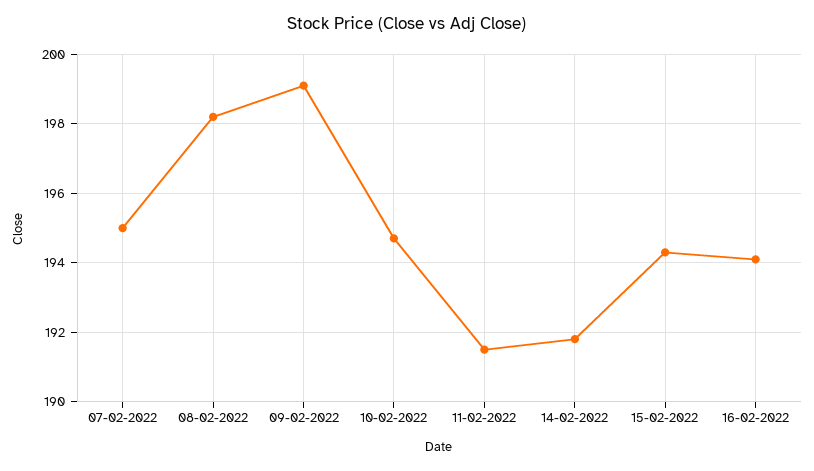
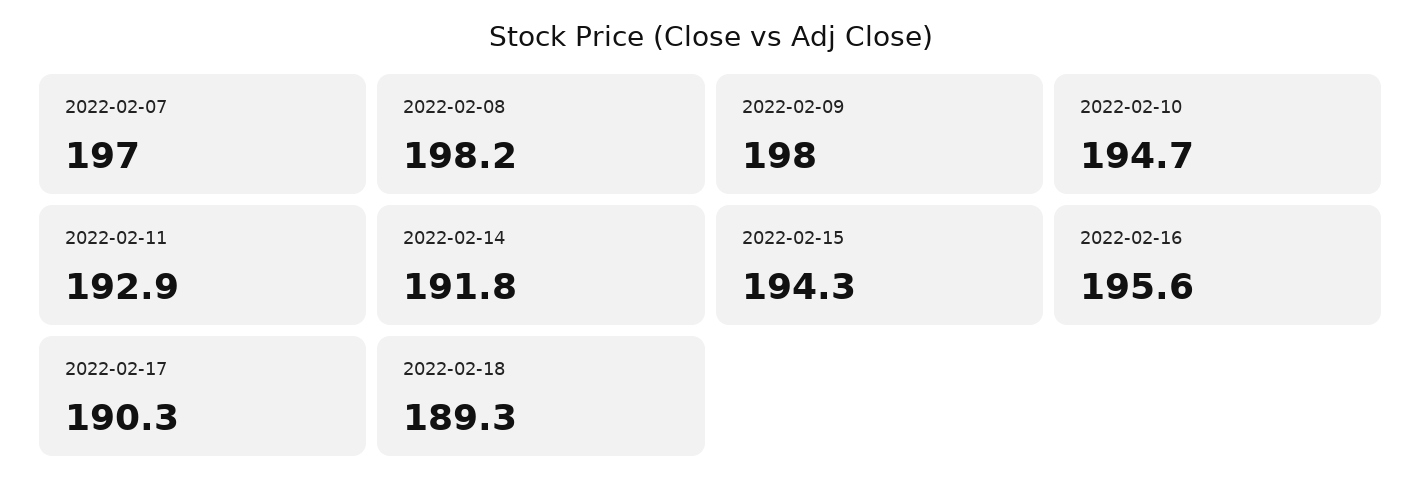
07-02-2022: 195 -> 197
09-02-2022: 199 -> 198
11-02-2022: 191.5 -> 192.9
16-02-2022: 194 -> 195.6
2022-02-17: none -> 190.3
2022-02-18: none -> 189.3

